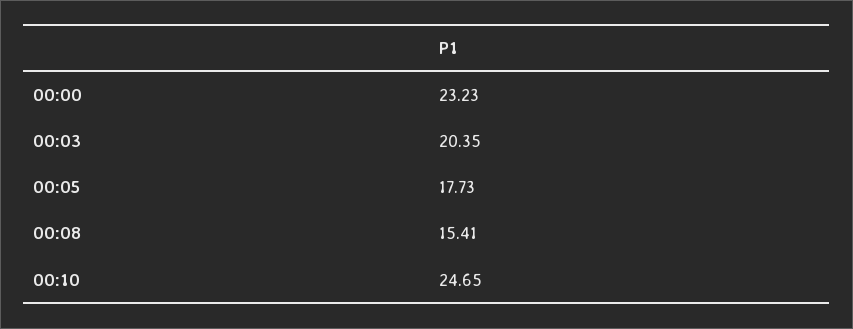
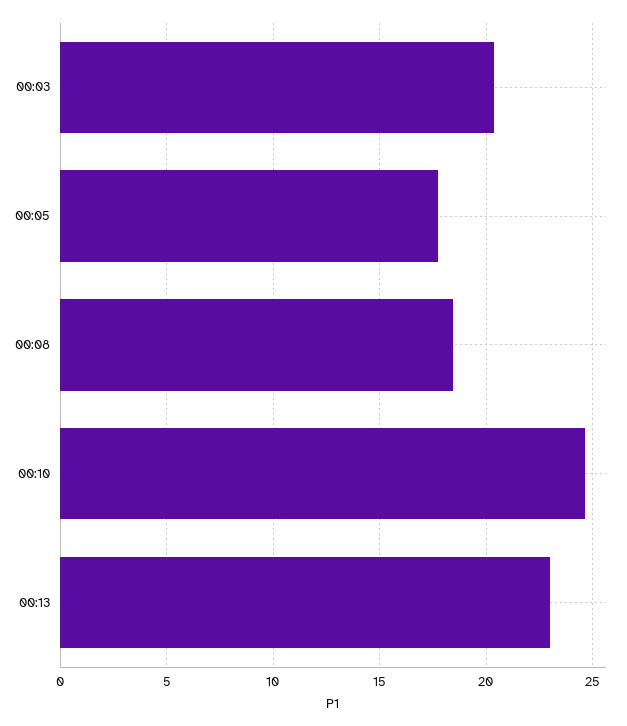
00:00: 23.23 -> none
00:08: 15.41 -> 18.5
00:13: none -> 23

